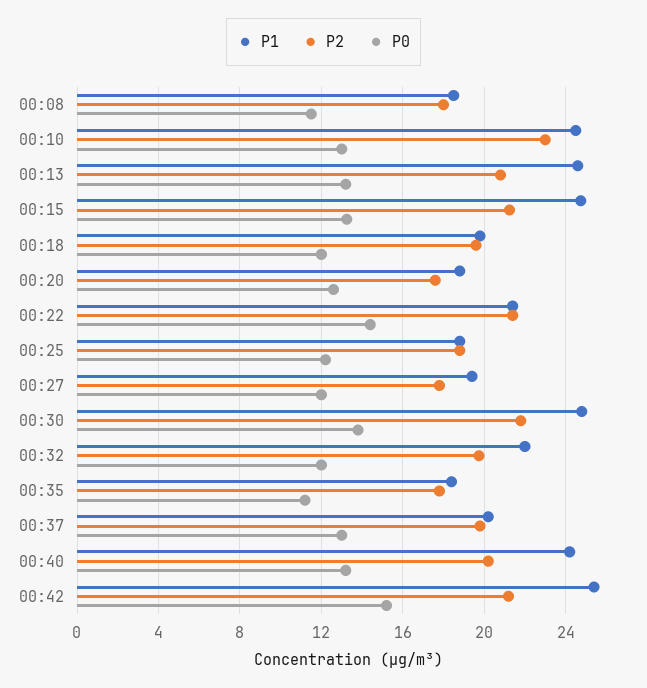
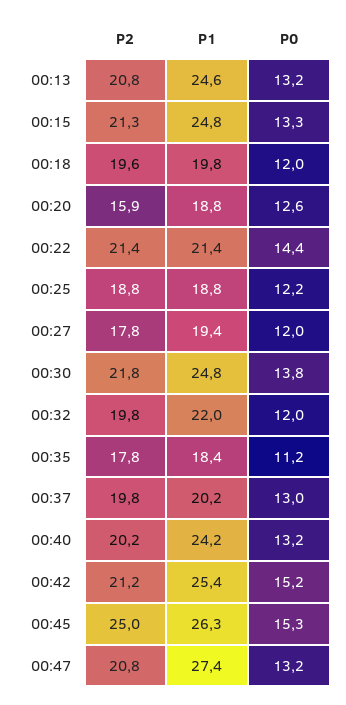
P1, 00:08: 18.5 -> none
P2, 00:08: 18 -> none
P0, 00:08: 11.5 -> none
P1, 00:10: 24.5 -> none
P2, 00:10: 23 -> none
P0, 00:10: 13 -> none
P2, 00:20: 17.5 -> 15.9
P2, 00:45: none -> 25
P1, 00:45: none -> 26.3
P0, 00:45: none -> 15.3
P2, 00:47: none -> 20.8
P1, 00:47: none -> 27.4
P0, 00:47: none -> 13.2

